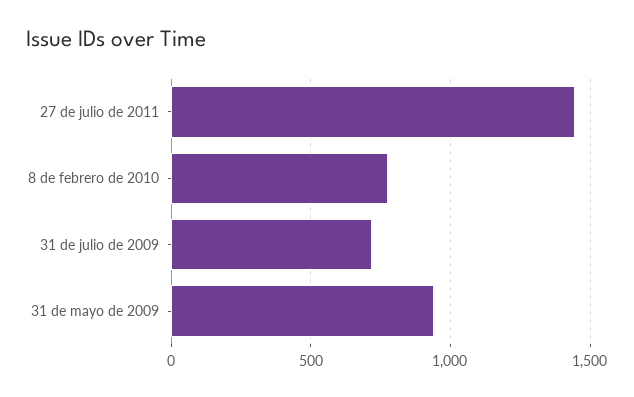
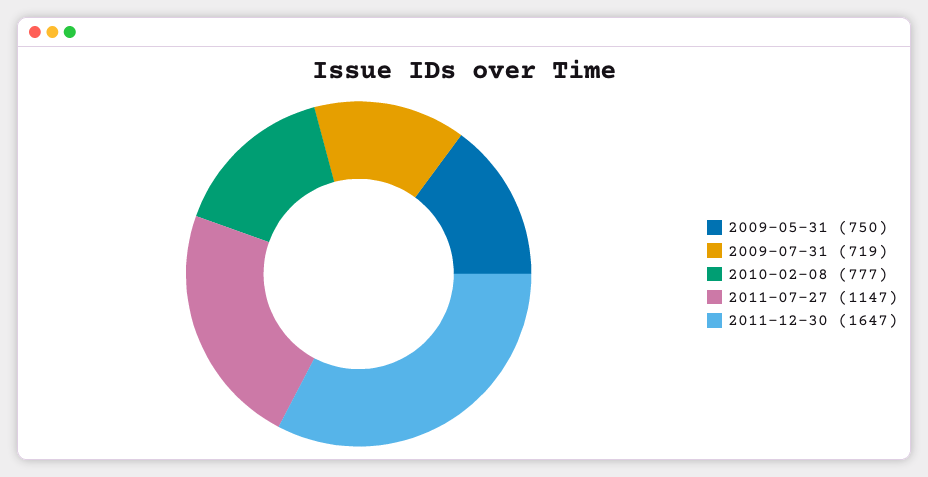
27 de julio de 2011: 1450 -> 1147
31 de mayo de 2009: 950 -> 750
2011-12-30: none -> 1647

